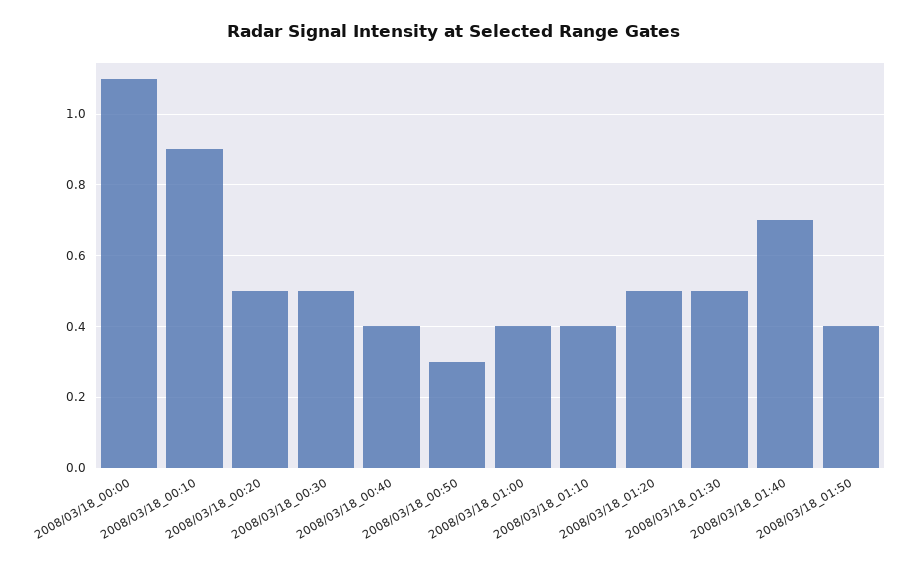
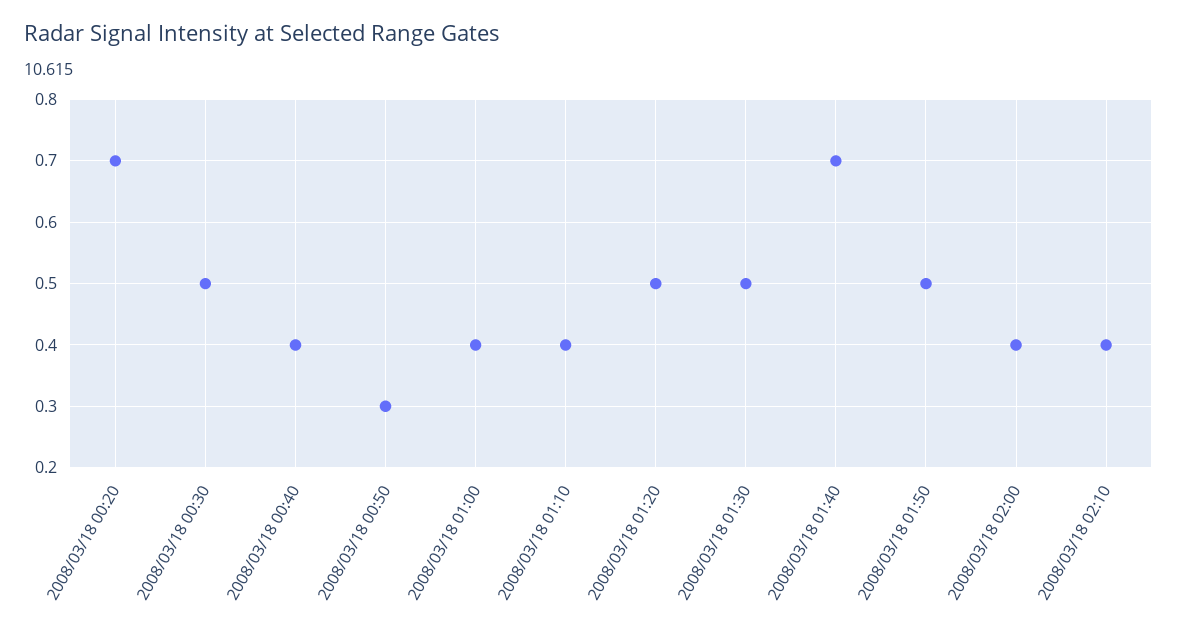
2008/03/18_00:00: 1.1 -> none
2008/03/18_00:10: 0.9 -> none
2008/03/18_00:20: 0.5 -> 0.7
2008/03/18_01:50: 0.4 -> 0.5
2008/03/18 02:00: none -> 0.4
2008/03/18 02:10: none -> 0.4

